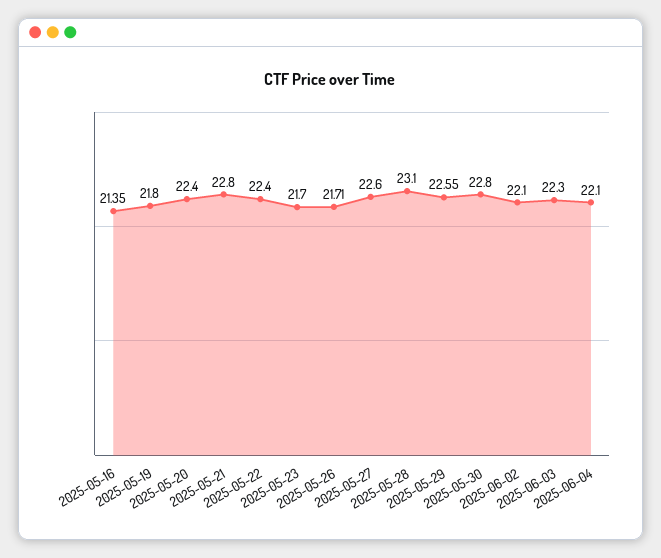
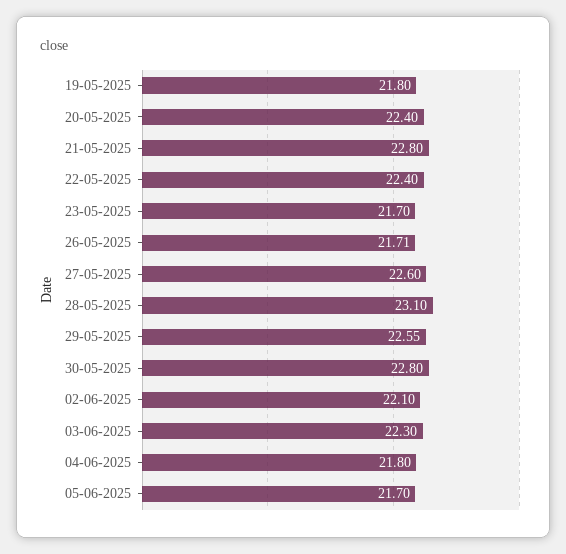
2025-05-16: 21.35 -> none
2025-06-04: 22.1 -> 21.8
05-06-2025: none -> 21.7

